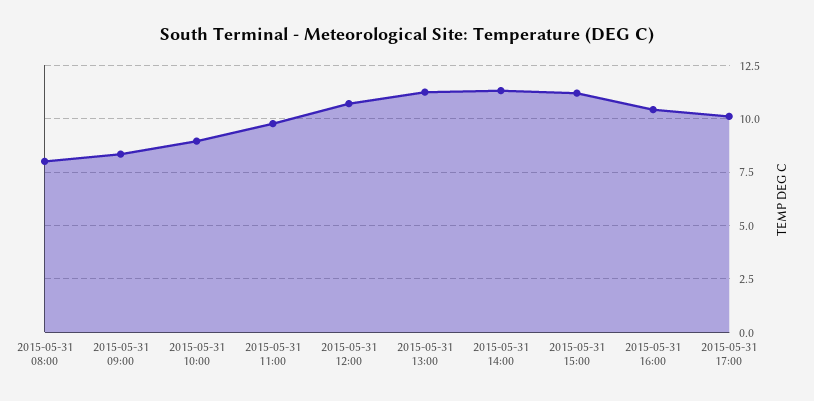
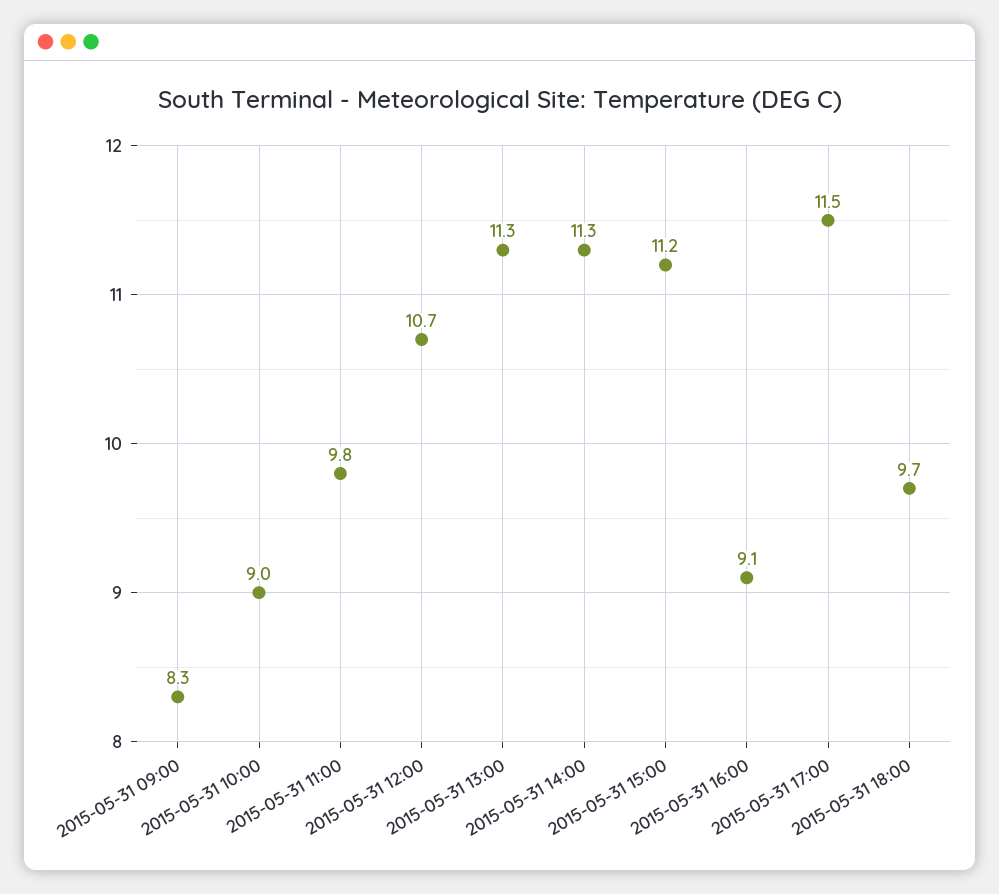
2015-05-31 08:00: 8 -> none
2015-05-31 16:00: 10.5 -> 9.1
2015-05-31 17:00: 10 -> 11.5
2015-05-31 18:00: none -> 9.7

